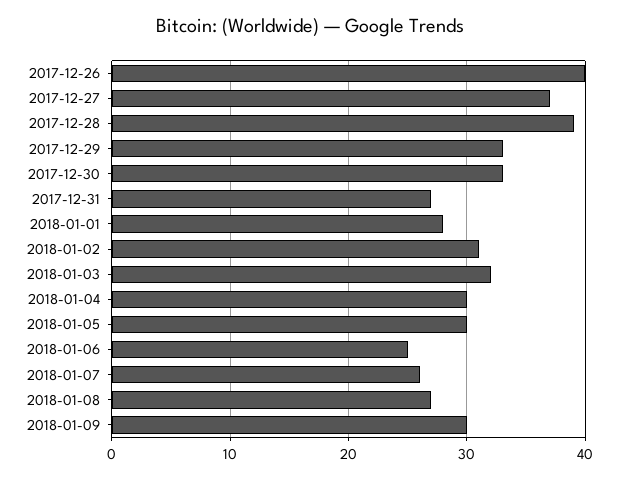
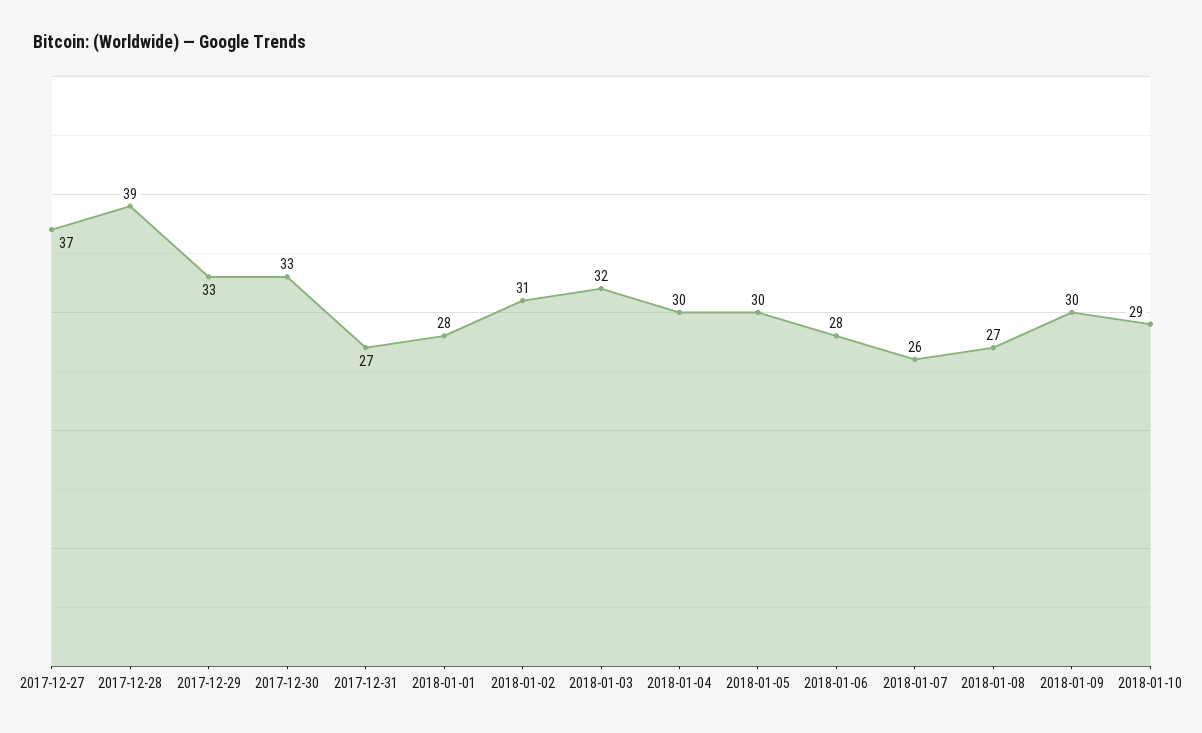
2017-12-26: 40 -> none
2018-01-06: 25 -> 28
2018-01-10: none -> 29

